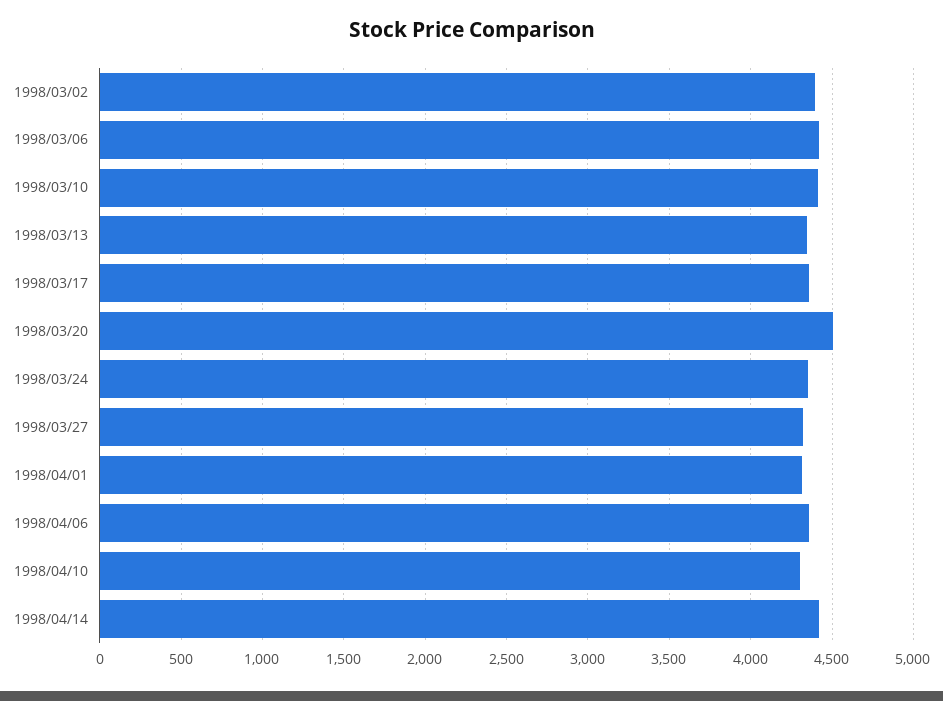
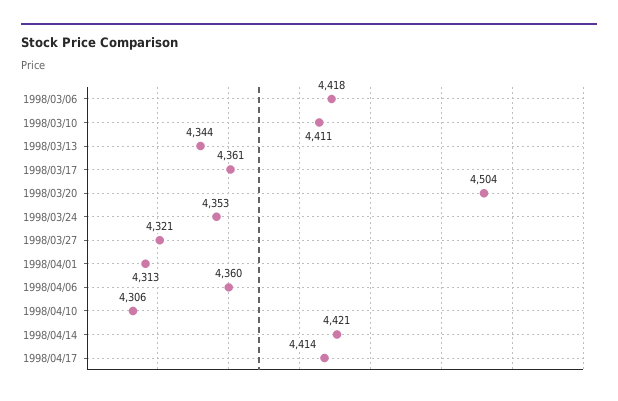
1998/03/02: 4400 -> none
1998/04/17: none -> 4414

